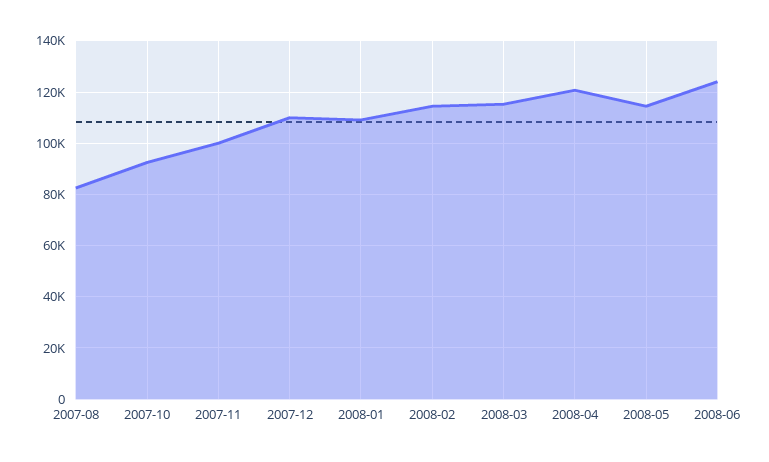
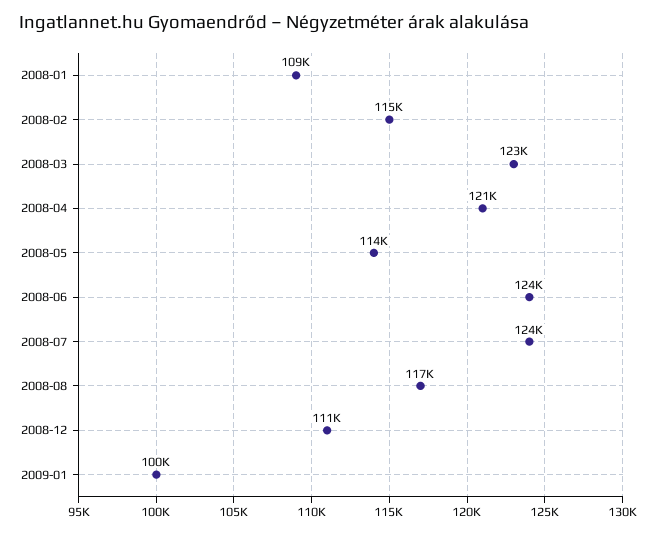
2007-08: 82500 -> none
2007-10: 92500 -> none
2007-11: 100000 -> none
2007-12: 110000 -> none
2008-03: 115000 -> 123000
2008-07: none -> 124000
2008-08: none -> 117000
2008-12: none -> 111000
2009-01: none -> 100000

